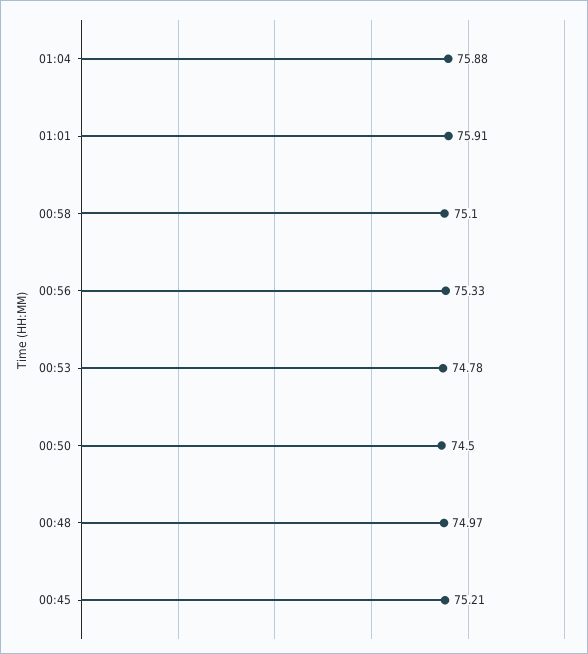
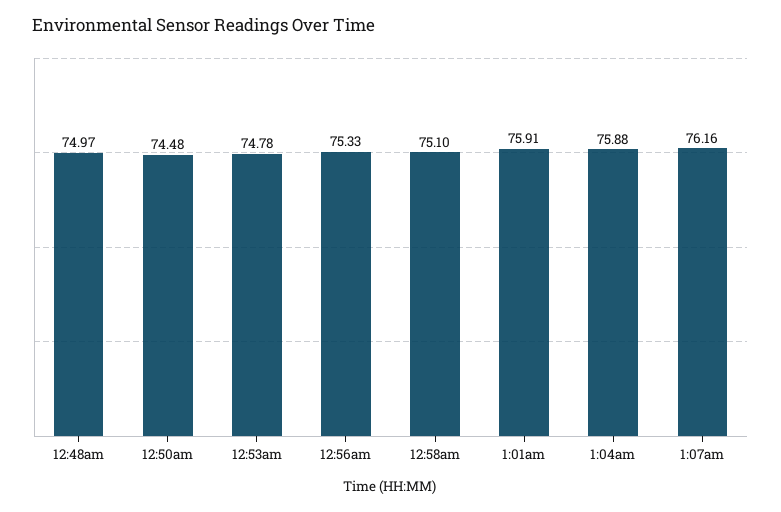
00:50: 74.5 -> 74.48
00:45: 75.21 -> none
1:07am: none -> 76.16

